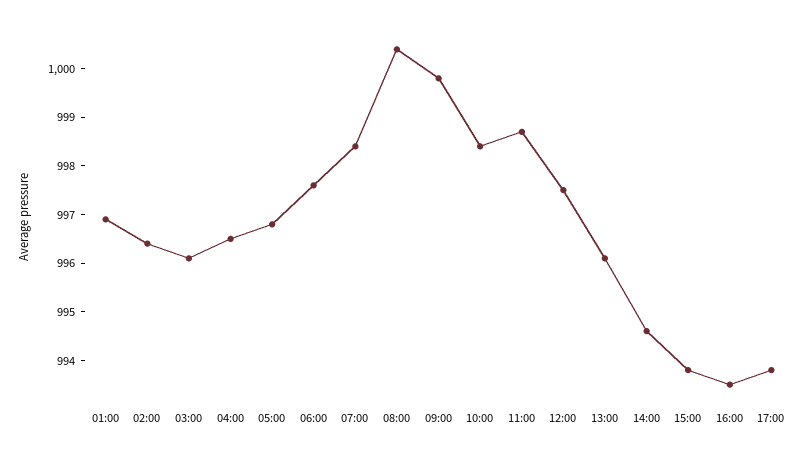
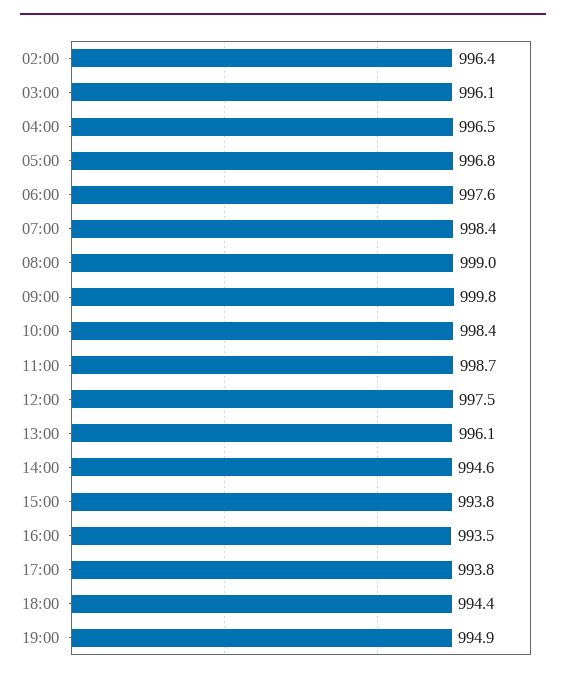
01:00: 997 -> none
08:00: 1000.5 -> 999
18:00: none -> 994.4
19:00: none -> 994.9

